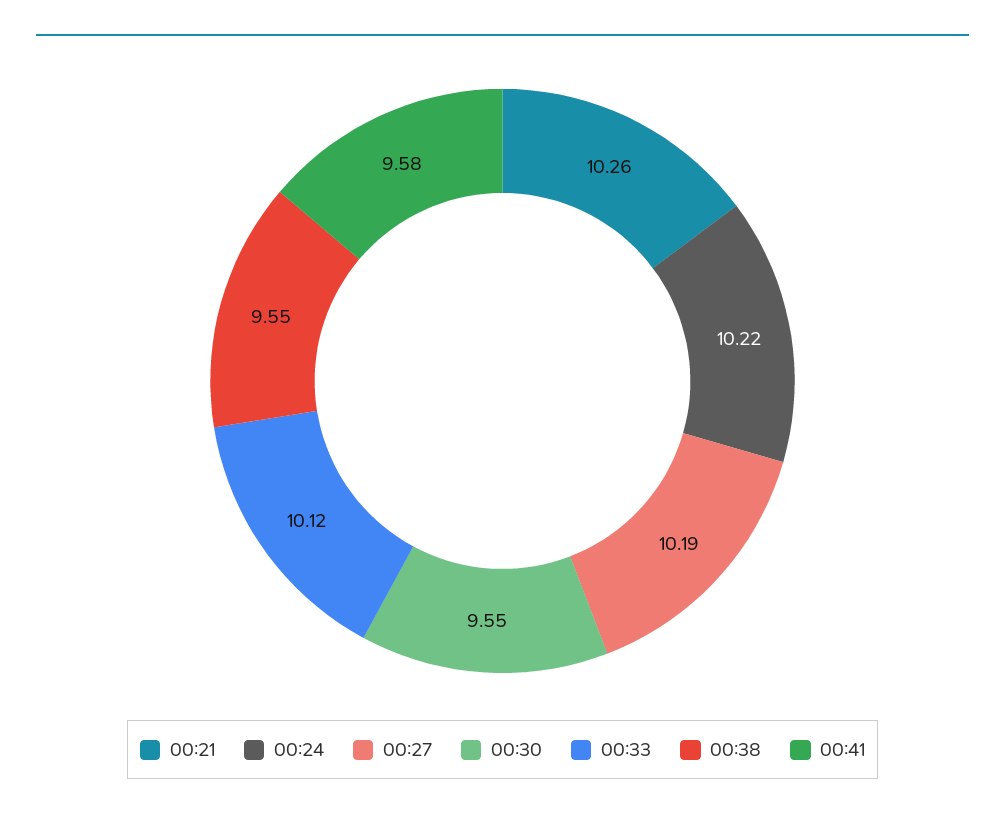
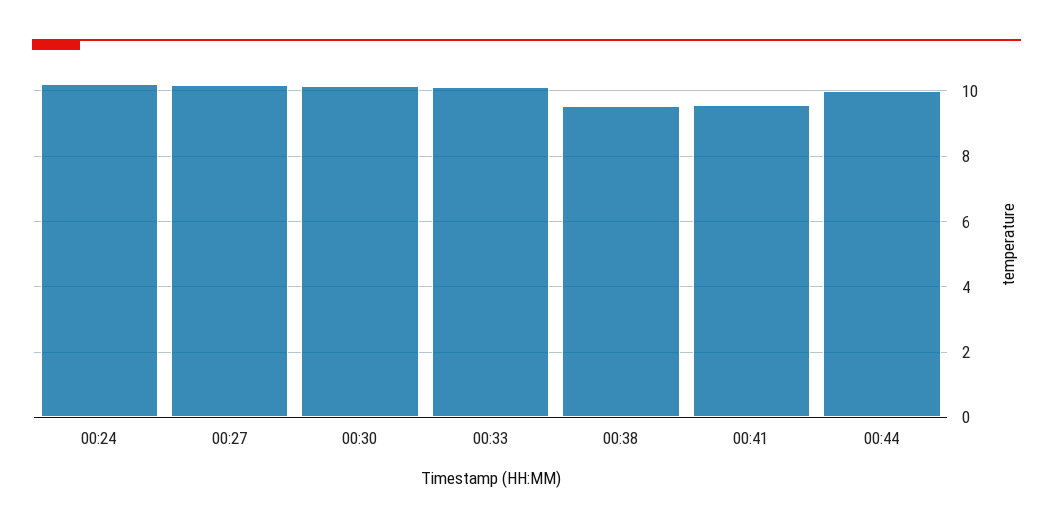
00:21: 10.26 -> none
00:30: 9.55 -> 10.2
00:44: none -> 10

